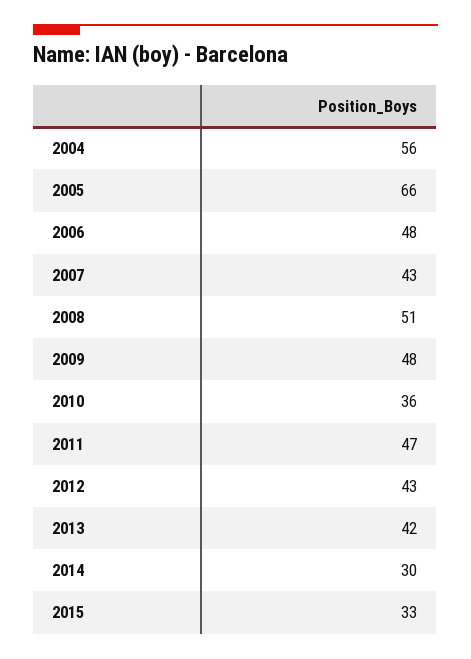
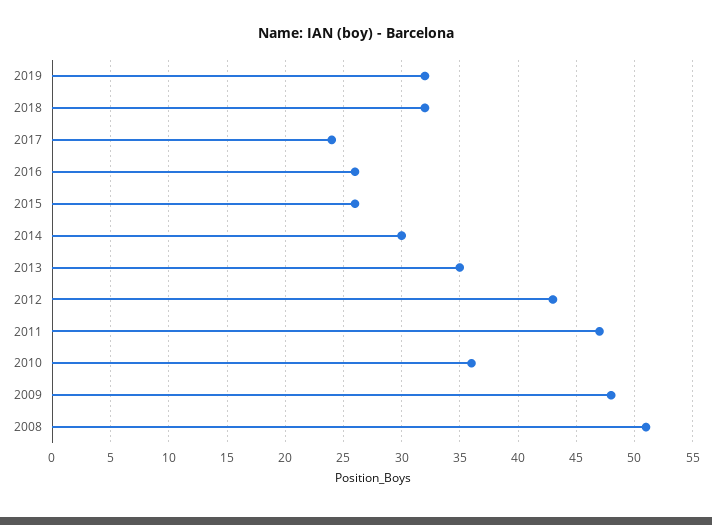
2004: 56 -> none
2005: 66 -> none
2006: 48 -> none
2007: 43 -> none
2013: 42 -> 35
2015: 33 -> 26
2019: none -> 32
2018: none -> 32
2017: none -> 24
2016: none -> 26

